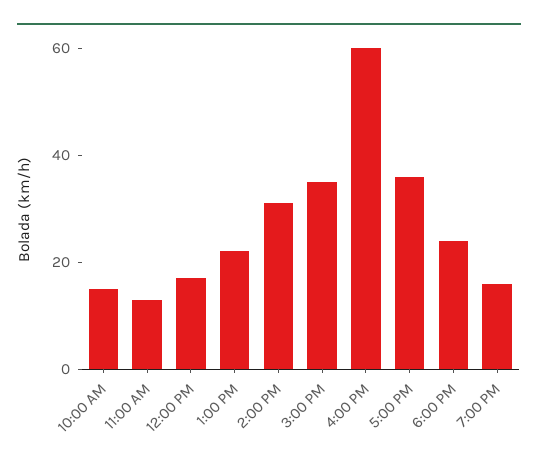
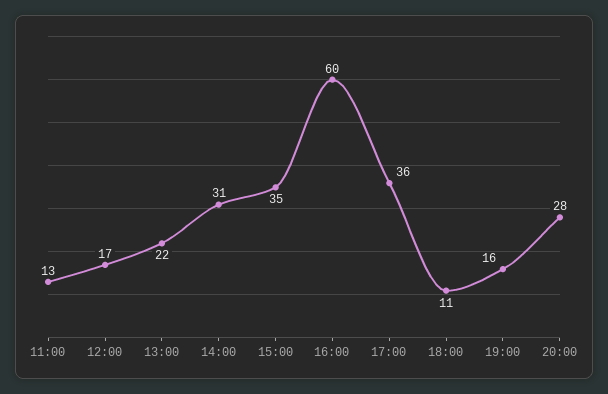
10:00 AM: 15 -> none
6:00 PM: 25 -> 11
20:00: none -> 28

